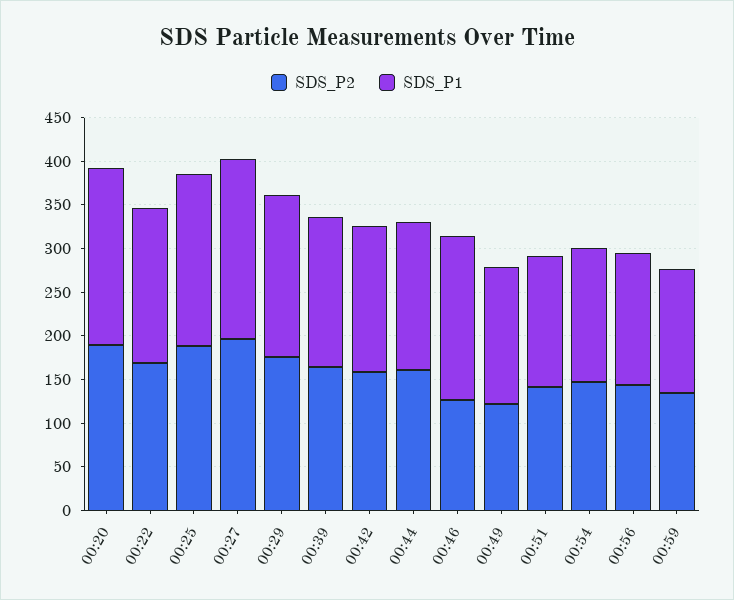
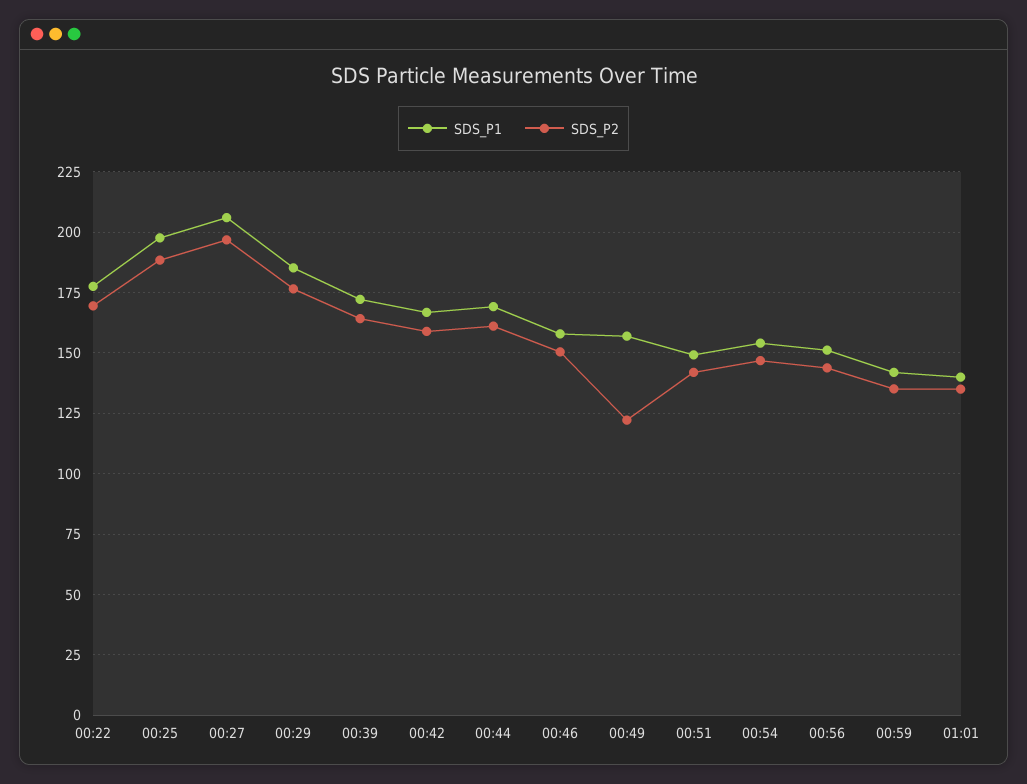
SDS_P2, 00:20: 190 -> none
SDS_P1, 00:20: 200 -> none
SDS_P2, 00:46: 130 -> 150
SDS_P1, 00:46: 190 -> 157.5
SDS_P1, 01:01: none -> 140
SDS_P2, 01:01: none -> 135

